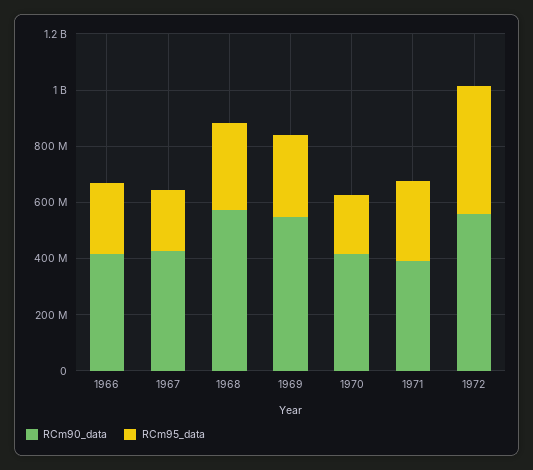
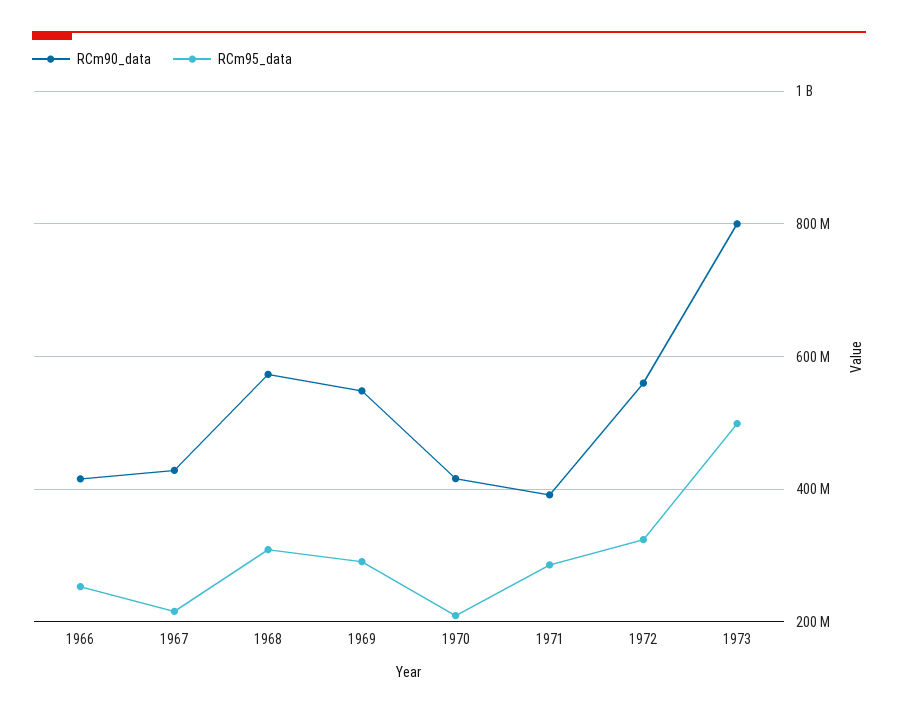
RCm95_data, 1972: 450000000 -> 320000000
RCm90_data, 1973: none -> 800000000
RCm95_data, 1973: none -> 500000000

